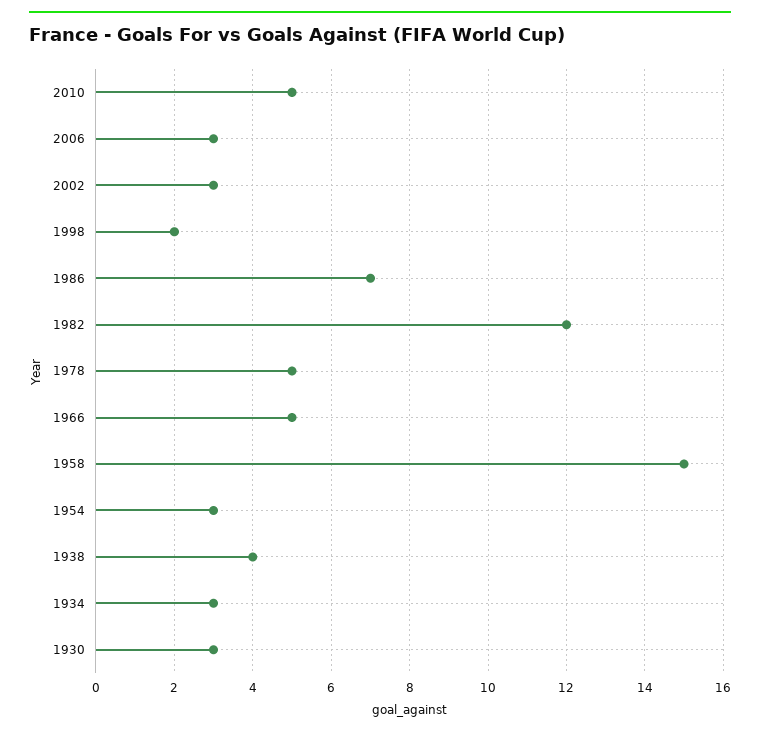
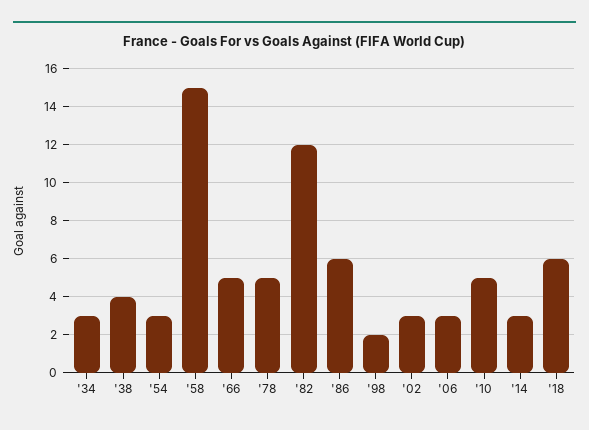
1986: 7 -> 6
1930: 3 -> none
'14: none -> 3
'18: none -> 6

